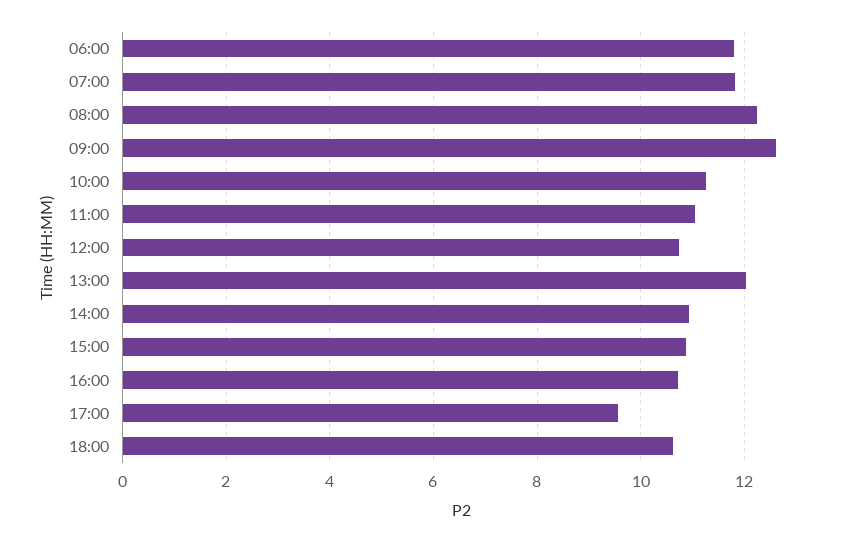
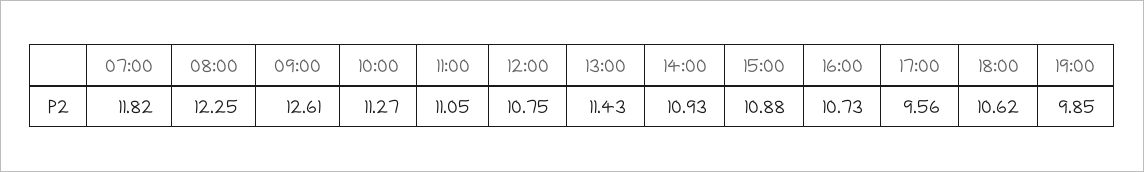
06:00: 11.8 -> none
13:00: 12 -> 11.43
19:00: none -> 9.85

